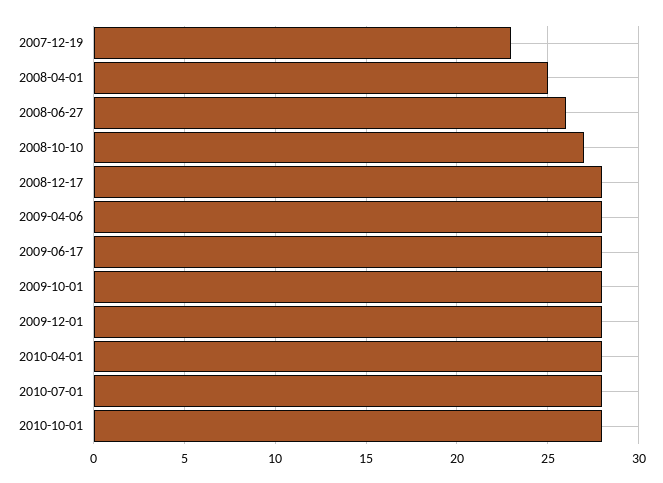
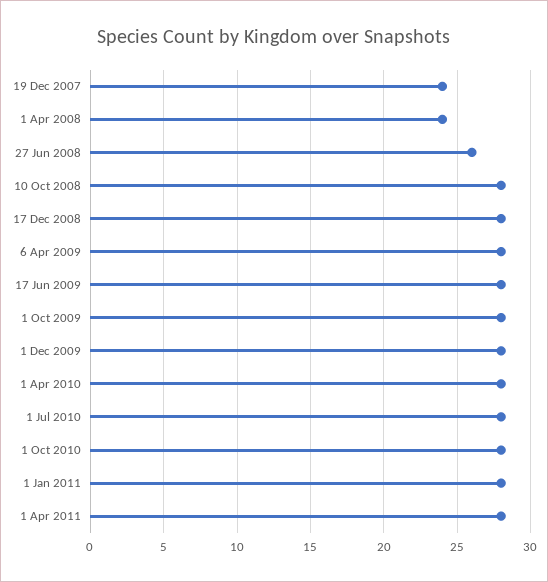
2007-12-19: 23 -> 24
2008-04-01: 25 -> 24
2008-10-10: 27 -> 28
1 Jan 2011: none -> 28
1 Apr 2011: none -> 28

